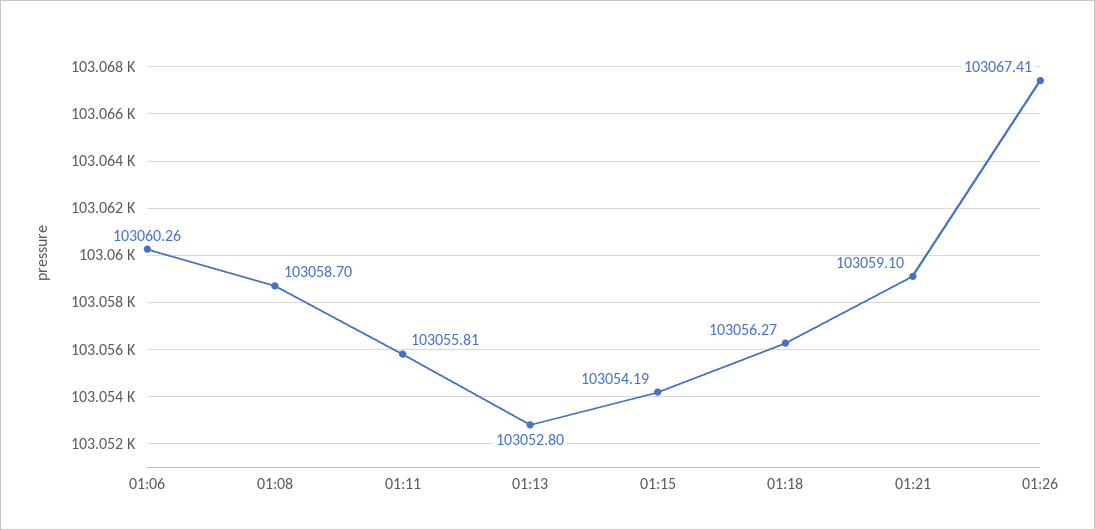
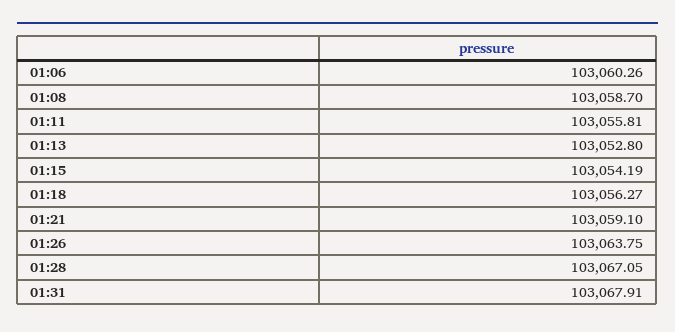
01:26: 103067.41 -> 103063.75
01:28: none -> 103067.05
01:31: none -> 103067.91

